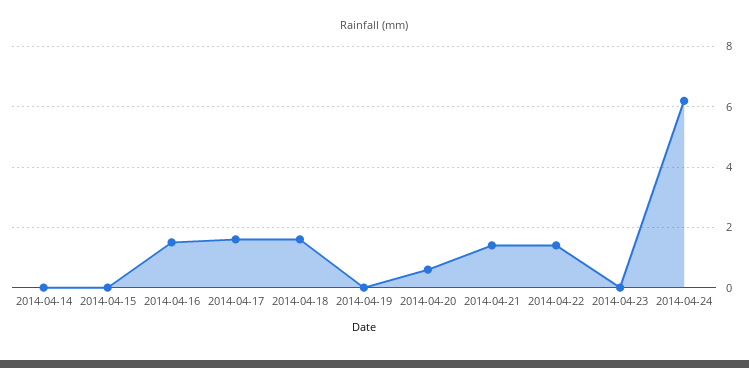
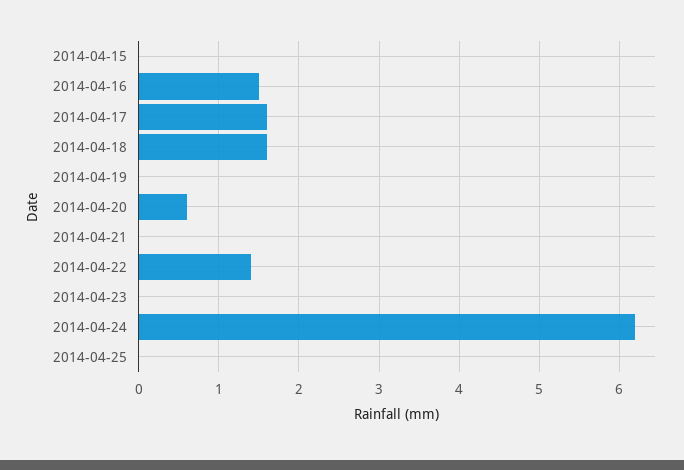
2014-04-14: 0 -> none
2014-04-21: 1.5 -> 0
2014-04-25: none -> 0

